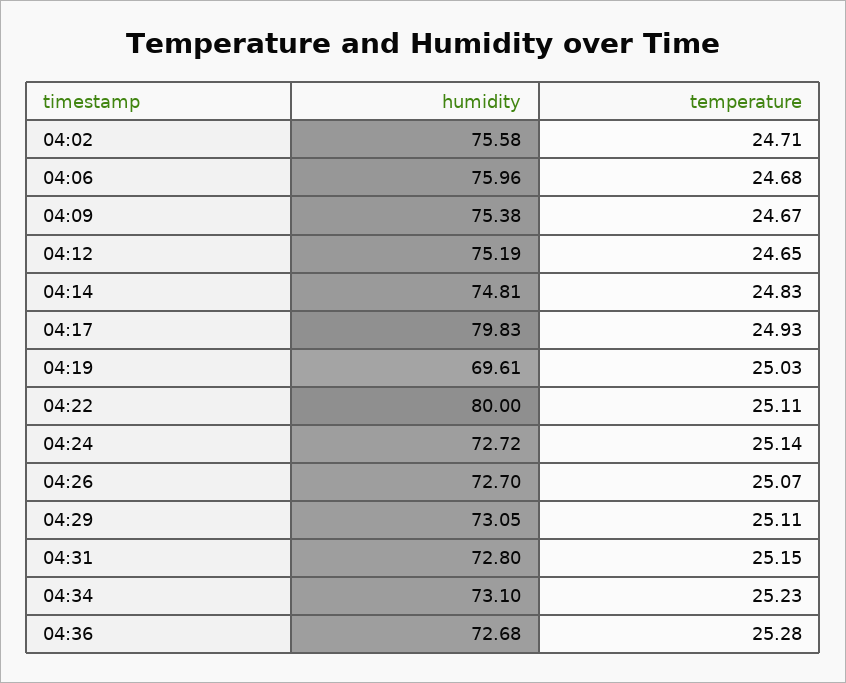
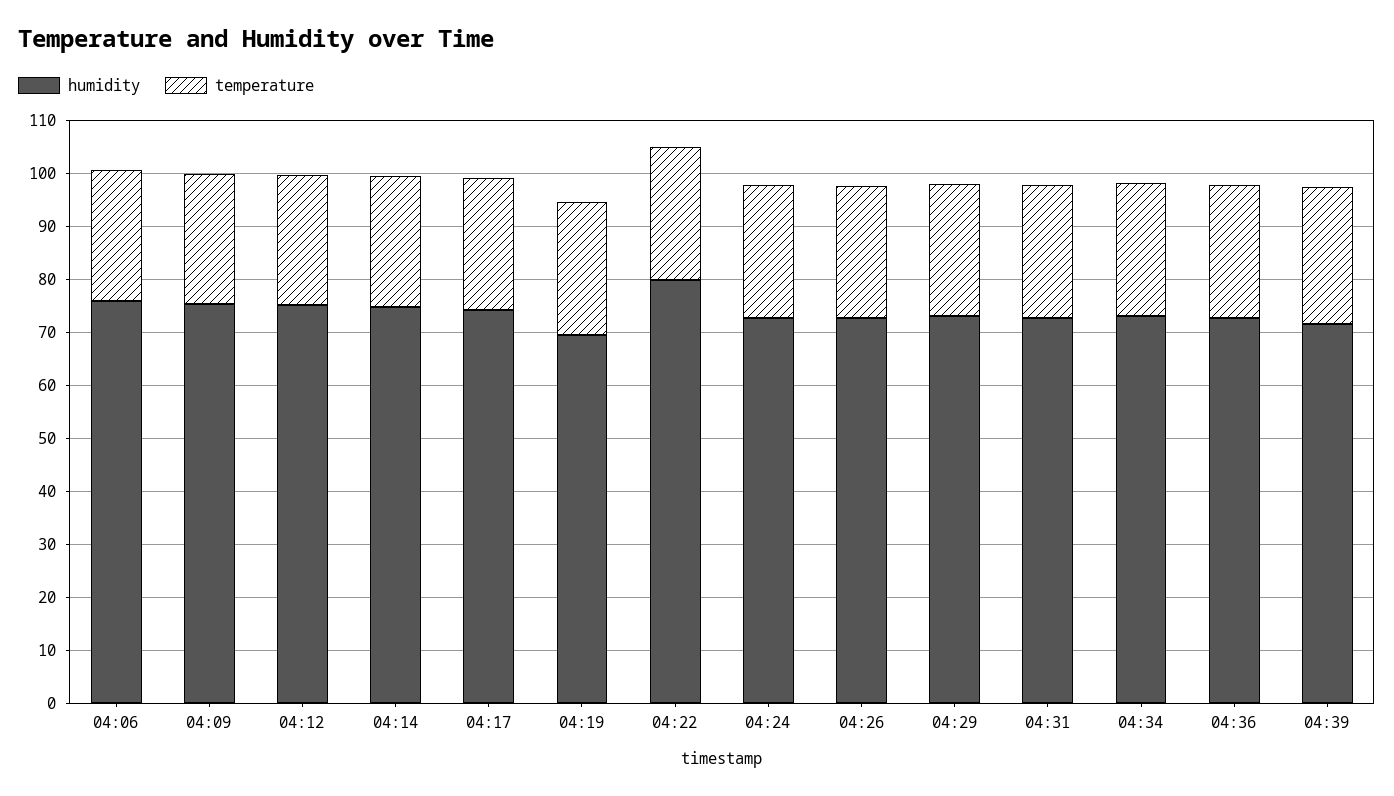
humidity, 04:02: 75.58 -> none
temperature, 04:02: 24.71 -> none
humidity, 04:17: 79.83 -> 74
humidity, 04:39: none -> 72
temperature, 04:39: none -> 26

